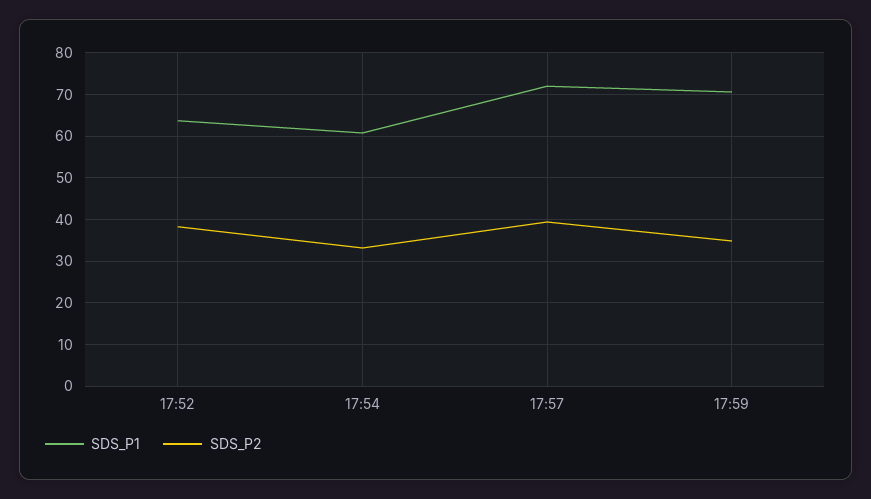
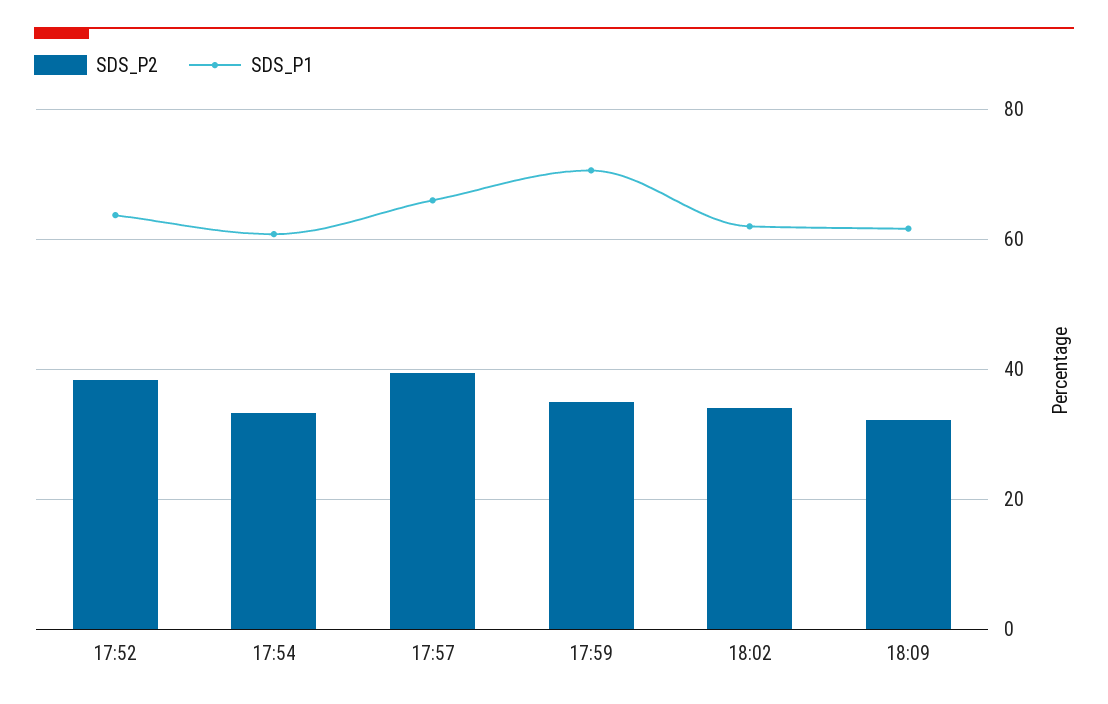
SDS_P1, 17:57: 72 -> 66
SDS_P2, 18:02: none -> 34
SDS_P1, 18:02: none -> 62
SDS_P2, 18:09: none -> 32
SDS_P1, 18:09: none -> 62

